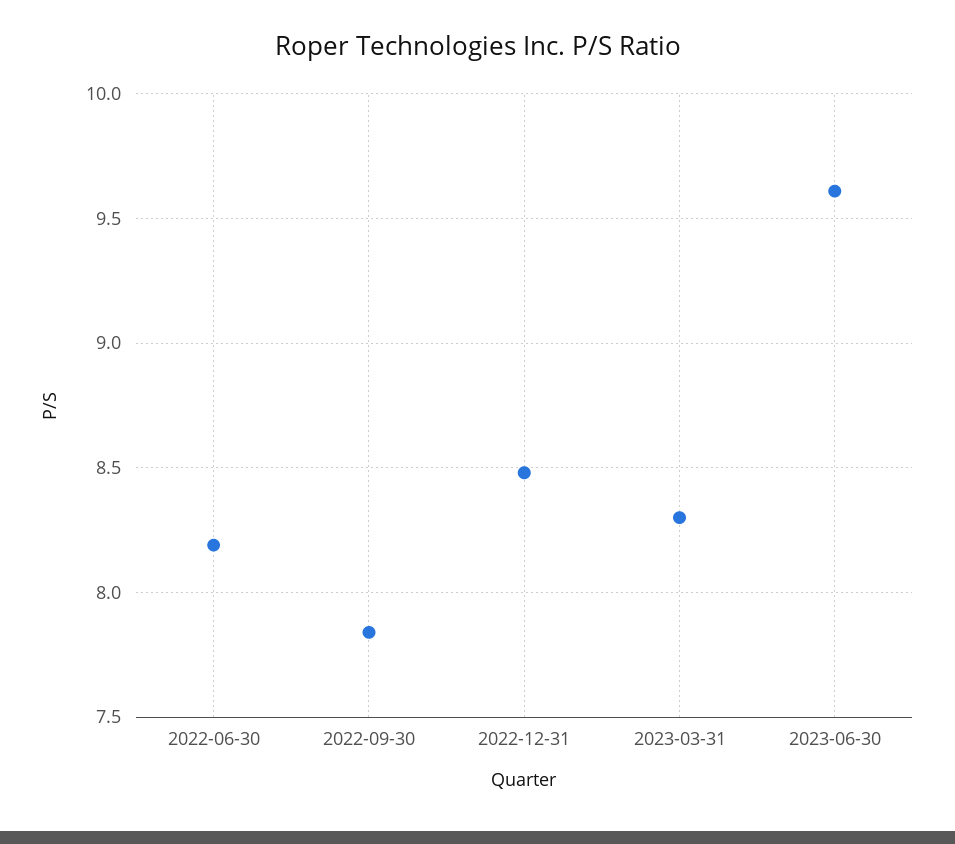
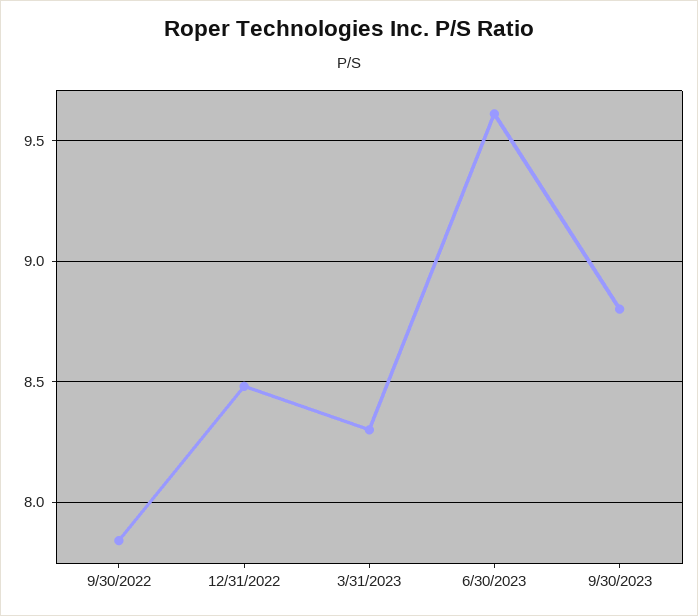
2022-06-30: 8.2 -> none
9/30/2023: none -> 8.8

